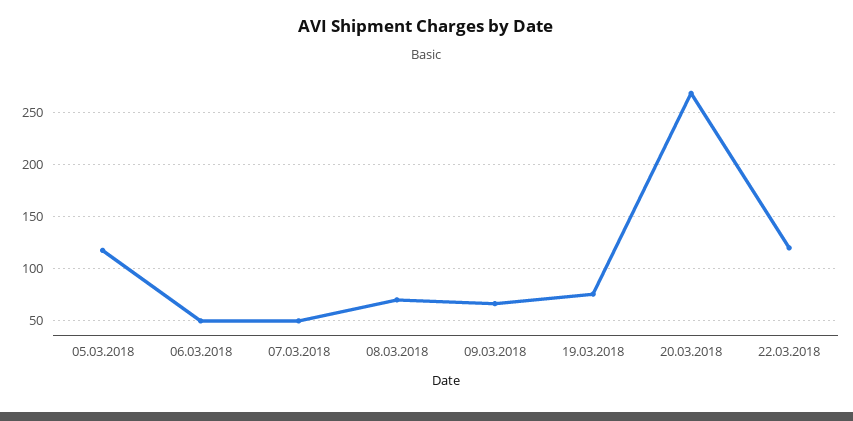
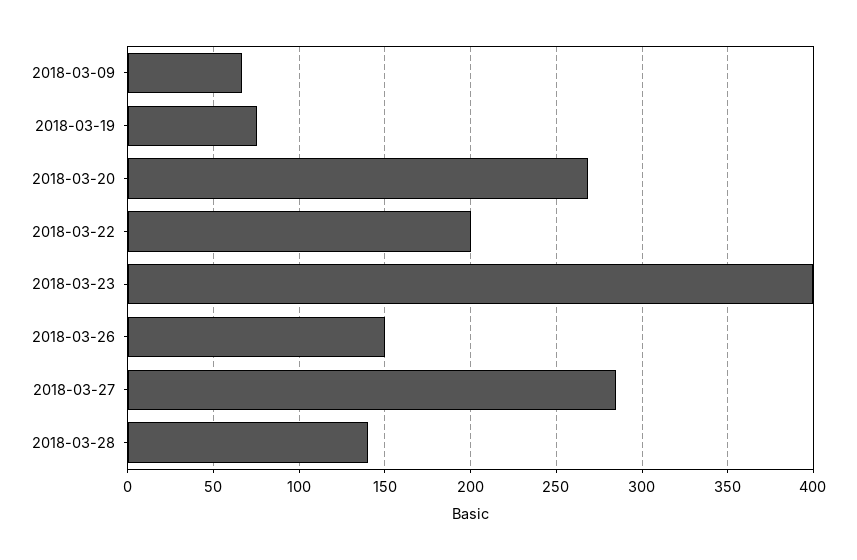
05.03.2018: 120 -> none
06.03.2018: 50 -> none
07.03.2018: 50 -> none
08.03.2018: 70 -> none
22.03.2018: 120 -> 200
2018-03-23: none -> 400
2018-03-26: none -> 150
2018-03-27: none -> 285
2018-03-28: none -> 140

